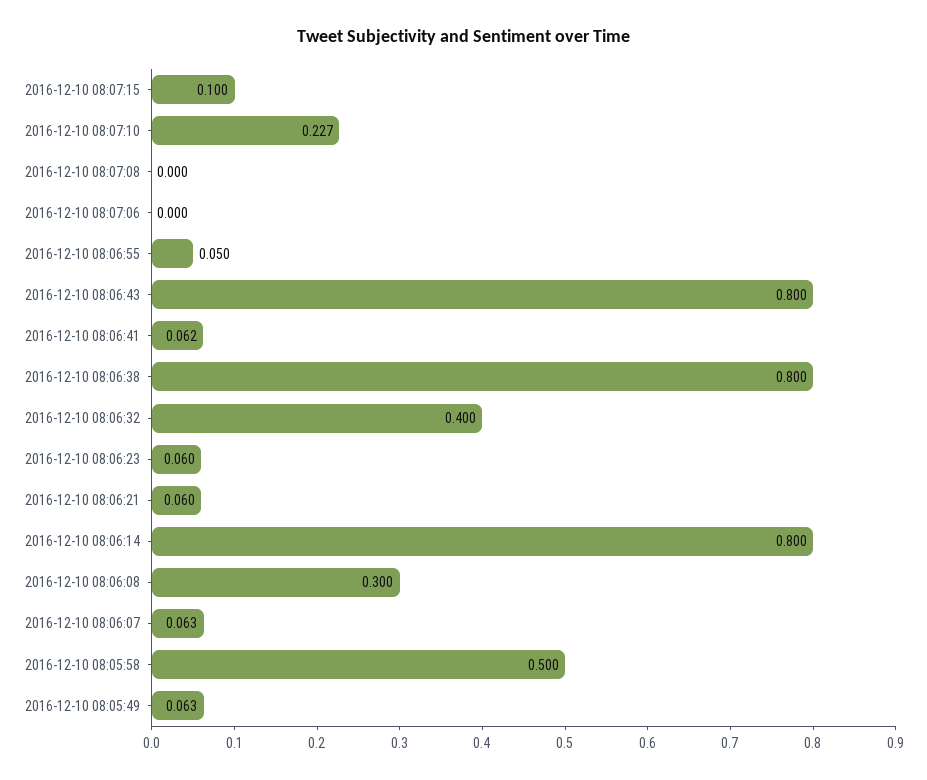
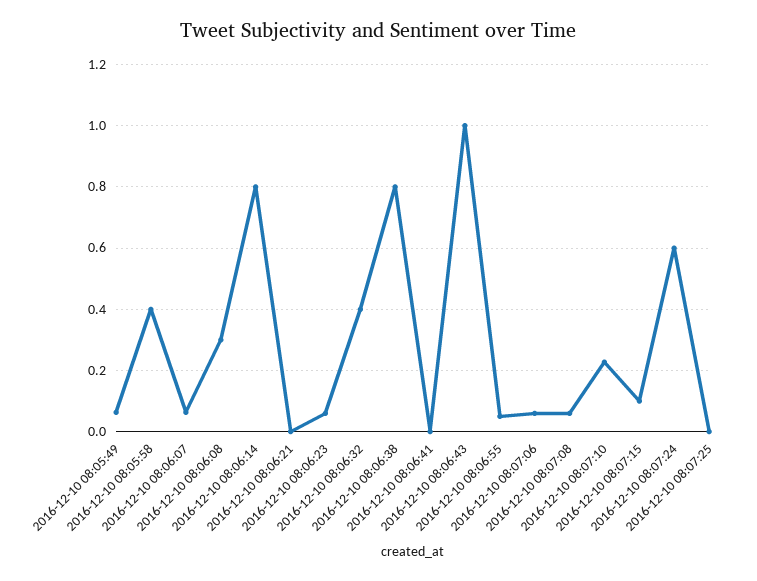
2016-12-10 08:07:08: 0 -> 0.06
2016-12-10 08:07:06: 0 -> 0.06
2016-12-10 08:06:43: 0.8 -> 1
2016-12-10 08:06:41: 0.062 -> 0
2016-12-10 08:06:21: 0.06 -> 0
2016-12-10 08:05:58: 0.5 -> 0.4
2016-12-10 08:07:24: none -> 0.6
2016-12-10 08:07:25: none -> 0

